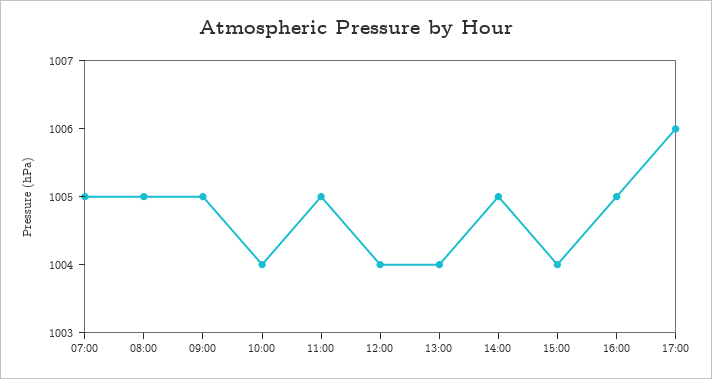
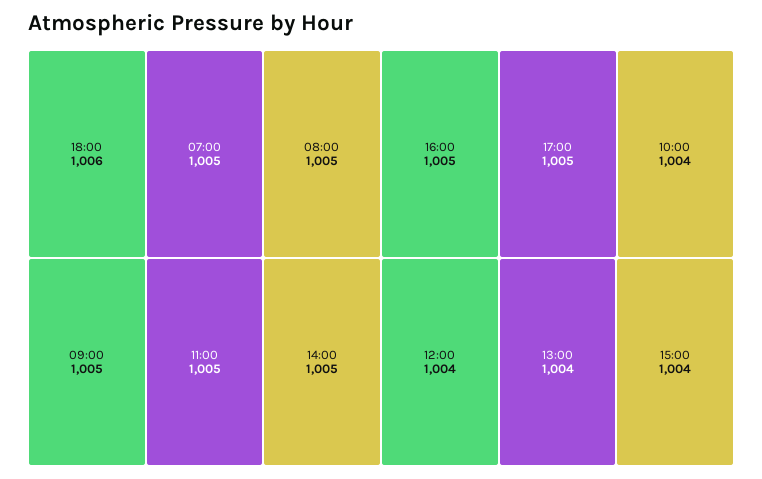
17:00: 1006 -> 1005
18:00: none -> 1006

